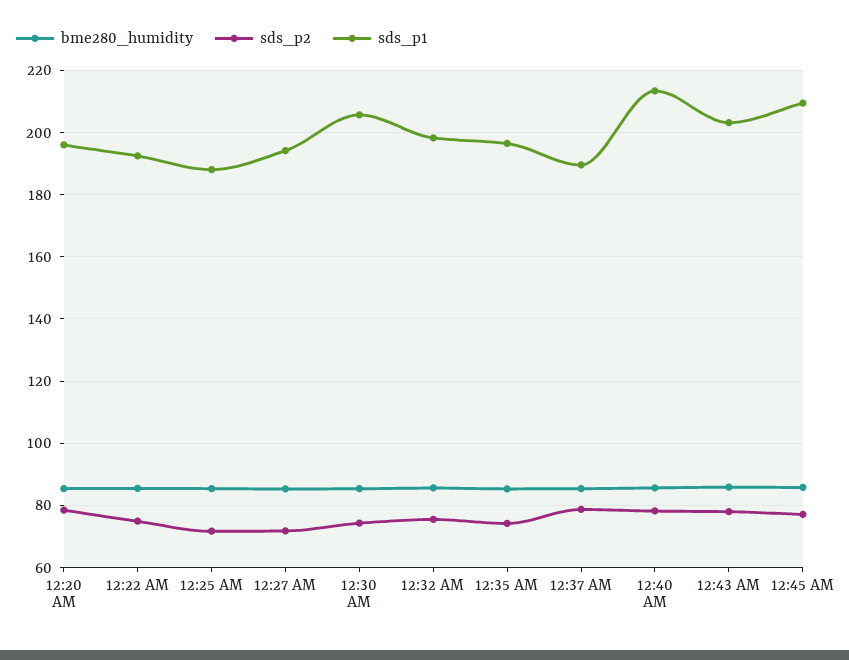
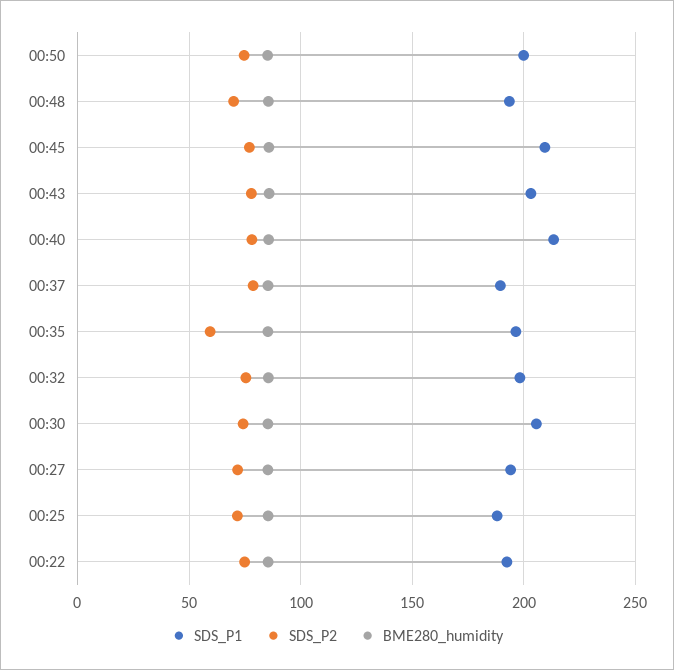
bme280_humidity, 12:20 AM: 86 -> none
sds_p2, 12:20 AM: 78 -> none
sds_p1, 12:20 AM: 196 -> none
sds_p2, 12:35 AM: 74 -> 60
sds_p1, 00:50: none -> 200
sds_p2, 00:50: none -> 75
bme280_humidity, 00:50: none -> 85
sds_p1, 00:48: none -> 195
sds_p2, 00:48: none -> 70
bme280_humidity, 00:48: none -> 85

